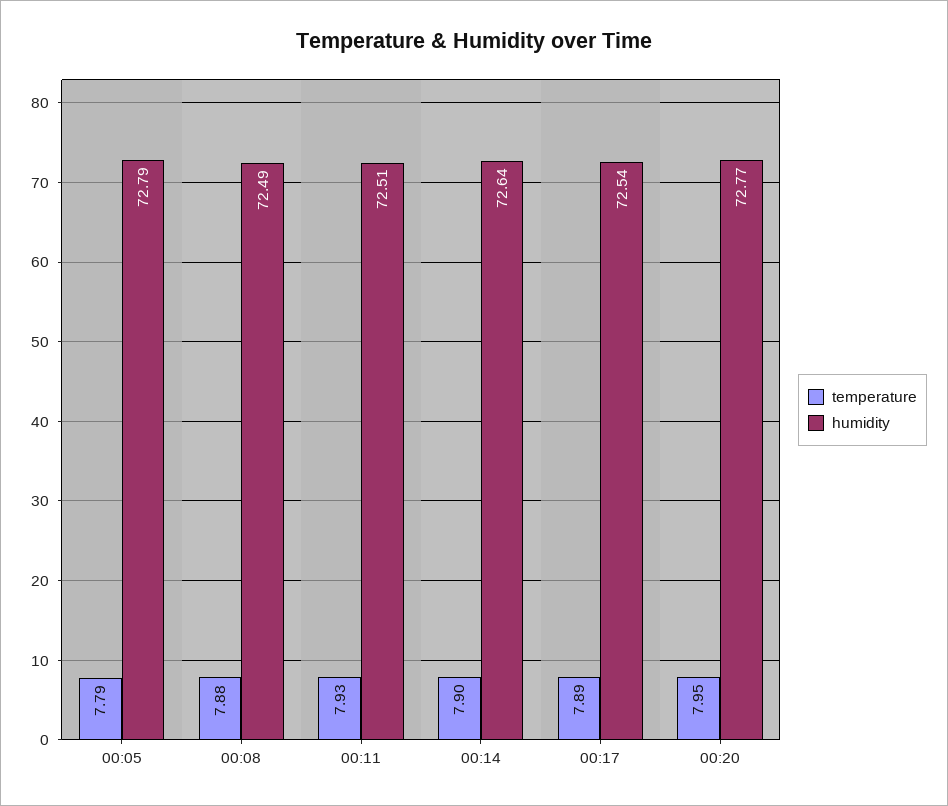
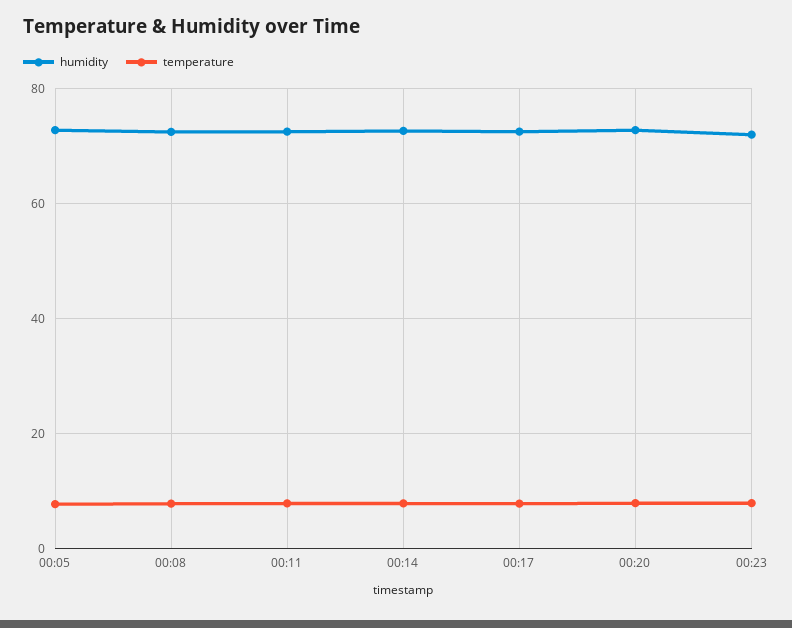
humidity, 00:23: none -> 72
temperature, 00:23: none -> 8

